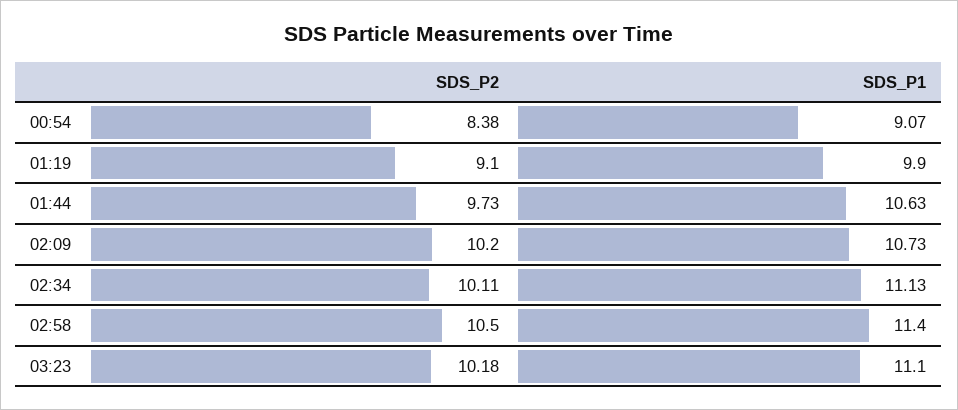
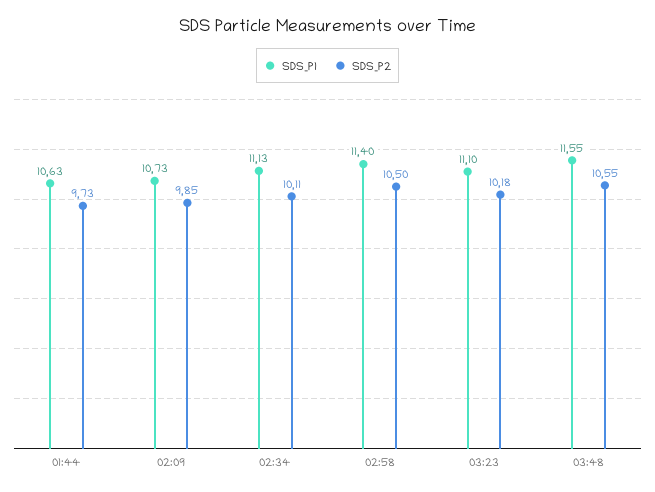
SDS_P2, 00:54: 8.38 -> none
SDS_P1, 00:54: 9.07 -> none
SDS_P2, 01:19: 9.1 -> none
SDS_P1, 01:19: 9.9 -> none
SDS_P2, 02:09: 10.2 -> 9.85
SDS_P1, 03:48: none -> 11.55
SDS_P2, 03:48: none -> 10.55

